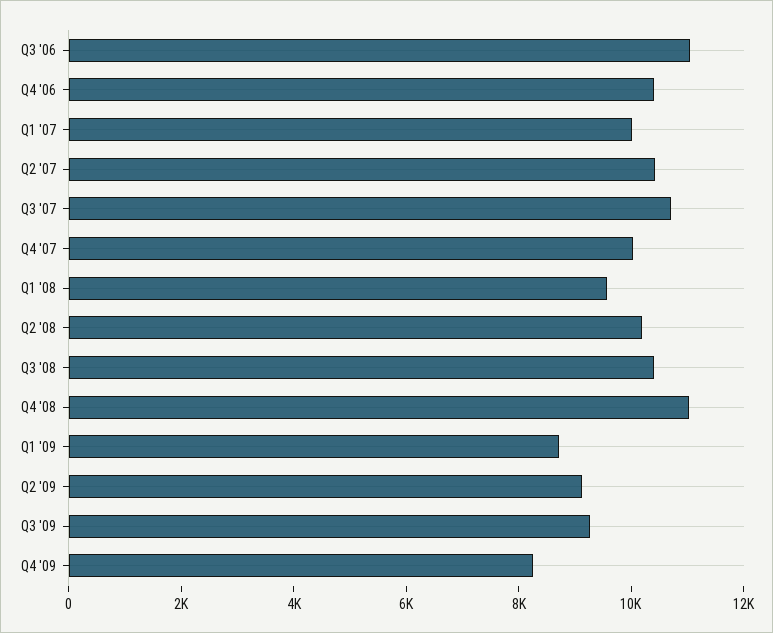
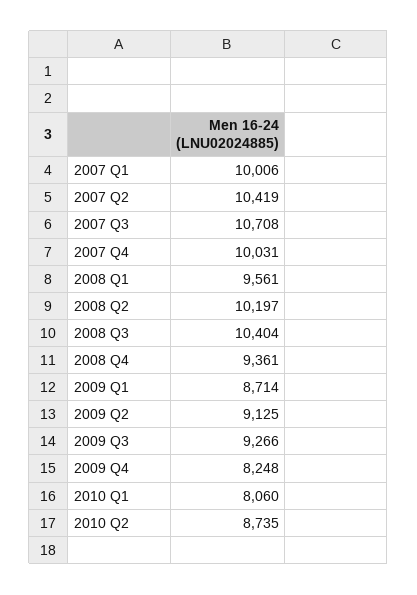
Q3 '06: 11000 -> none
Q4 '06: 10500 -> none
Q4 '08: 11000 -> 9361
2010 Q1: none -> 8060
2010 Q2: none -> 8735

